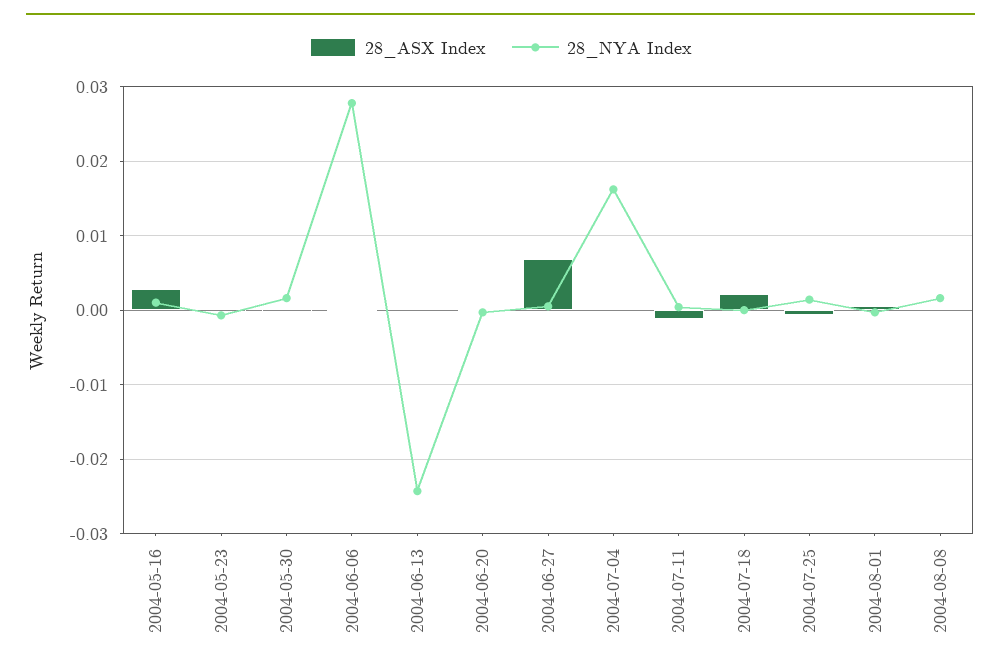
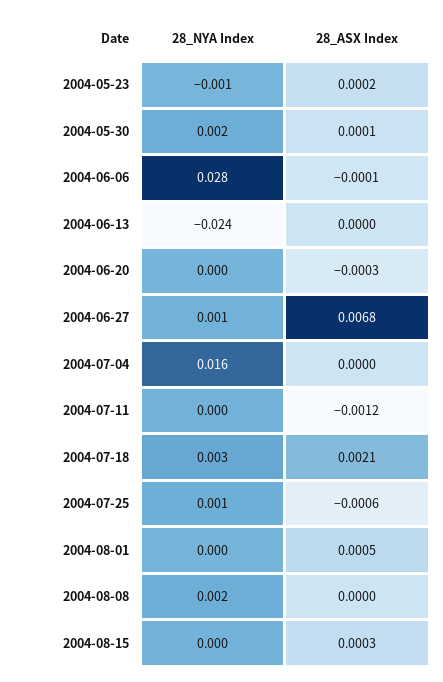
28_ASX Index, 2004-05-16: 0.003 -> none
28_NYA Index, 2004-05-16: 0.001 -> none
28_NYA Index, 2004-07-18: 0 -> 0.003
28_NYA Index, 2004-08-15: none -> 0
28_ASX Index, 2004-08-15: none -> 0.0003

